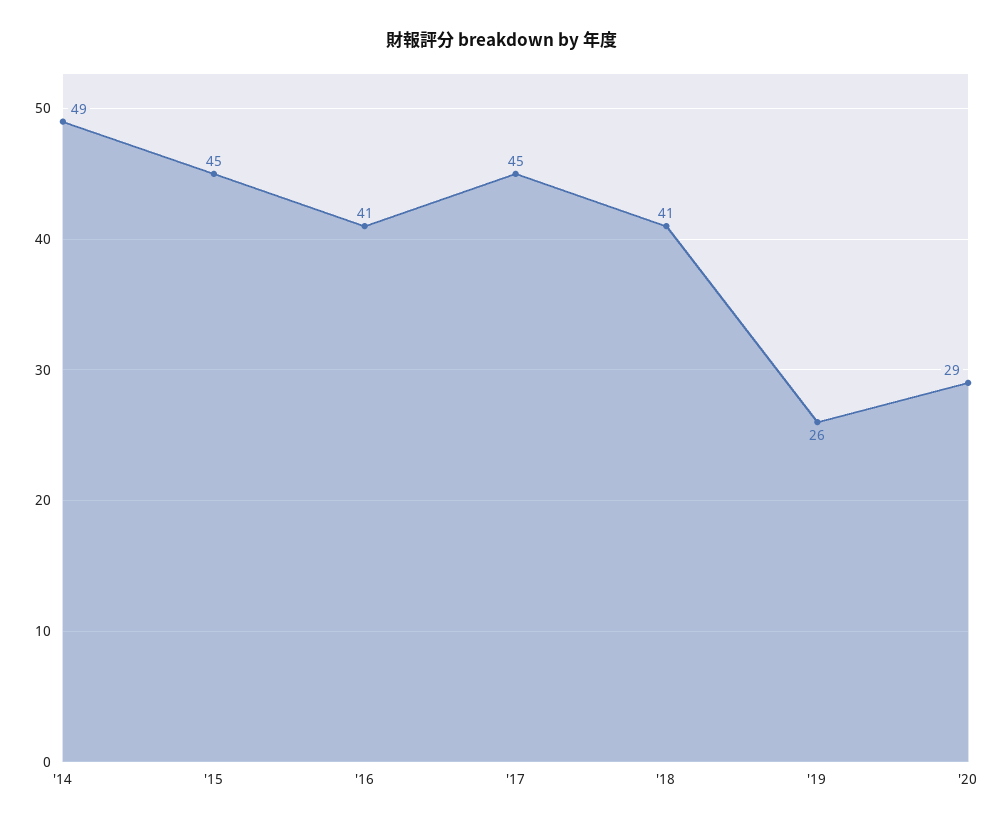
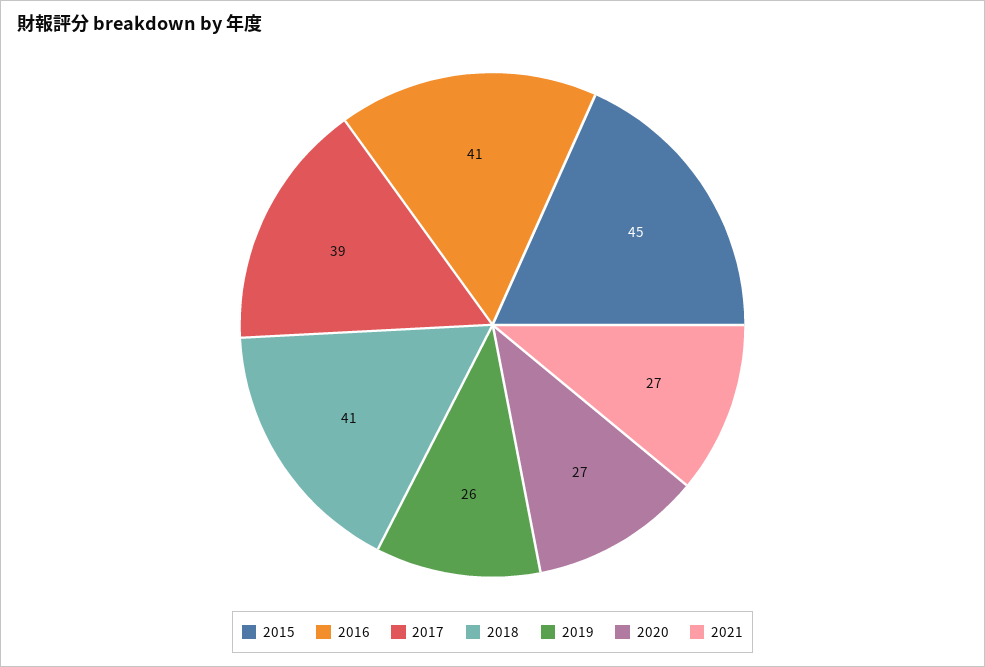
'14: 49 -> none
'17: 45 -> 39
'20: 29 -> 27
2021: none -> 27

